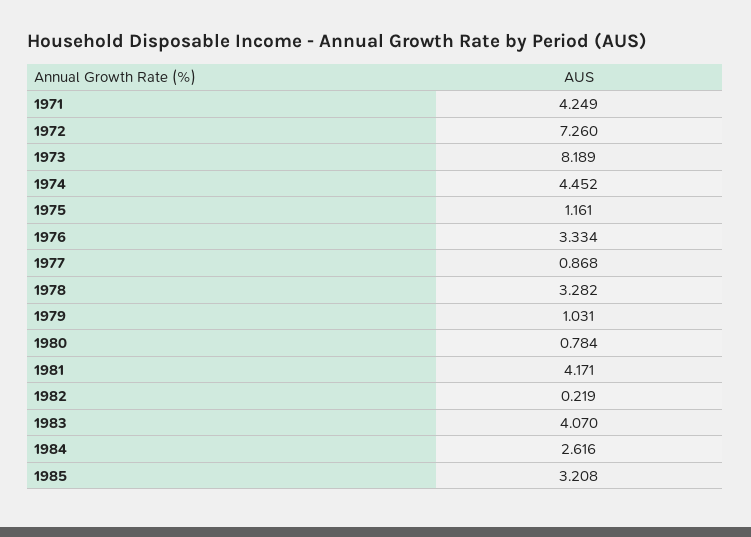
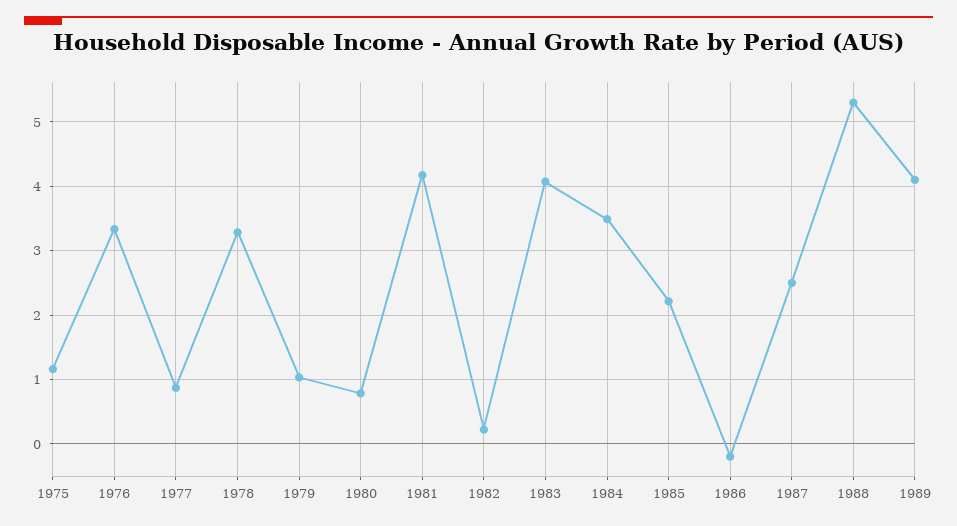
1971: 4.249 -> none
1972: 7.26 -> none
1973: 8.189 -> none
1974: 4.452 -> none
1984: 2.616 -> 3.5
1985: 3.208 -> 2.2
1986: none -> -0.2
1987: none -> 2.5
1988: none -> 5.3
1989: none -> 4.1

